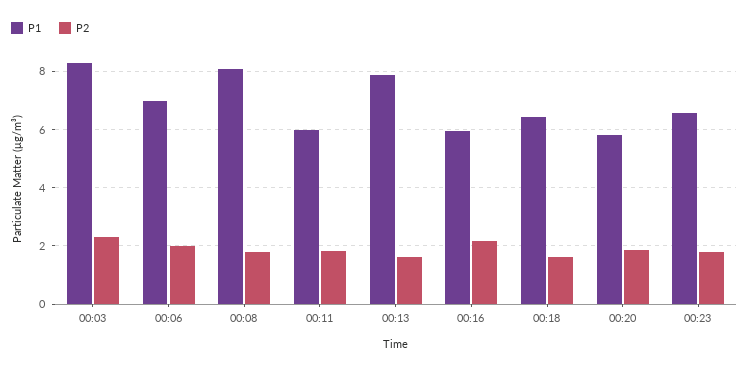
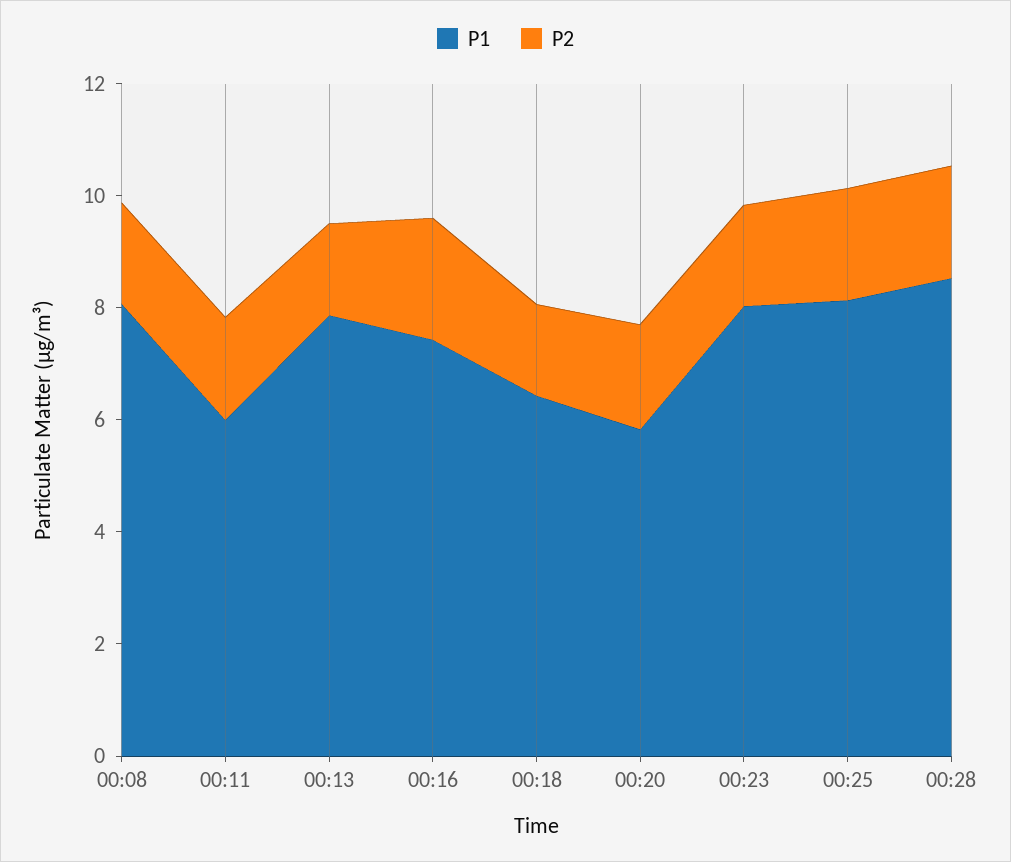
P1, 00:03: 8.25 -> none
P2, 00:03: 2.25 -> none
P1, 00:06: 7 -> none
P2, 00:06: 2 -> none
P1, 00:16: 6 -> 7.5
P1, 00:23: 6.5 -> 8
P1, 00:25: none -> 8
P2, 00:25: none -> 2
P1, 00:28: none -> 8.5
P2, 00:28: none -> 2

